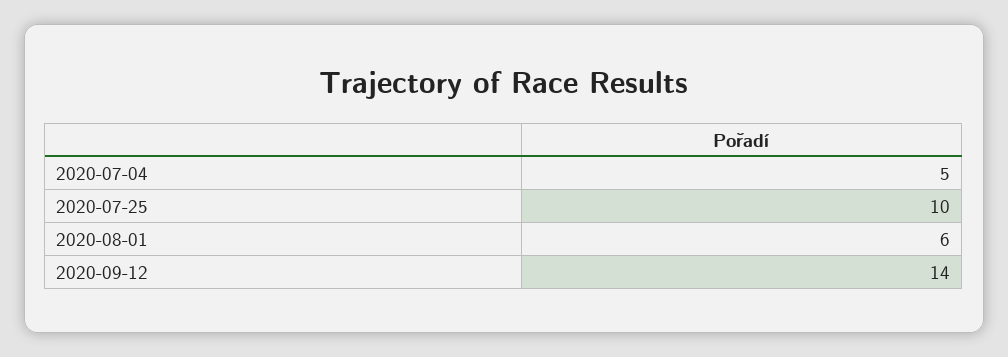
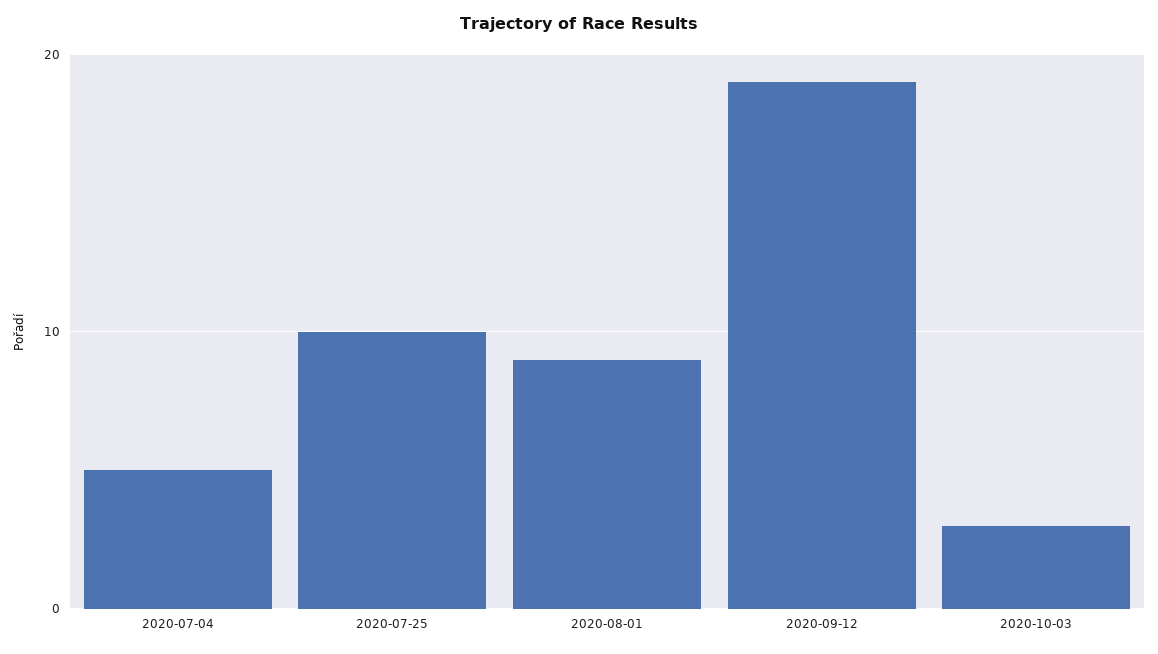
2020-08-01: 6 -> 9
2020-09-12: 14 -> 19
2020-10-03: none -> 3

